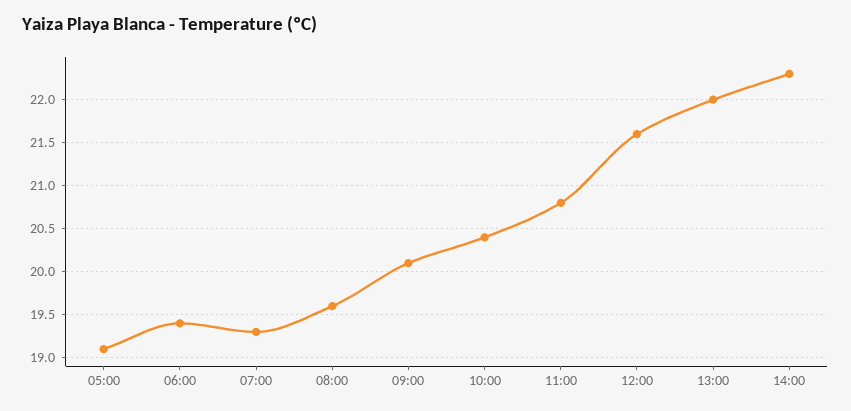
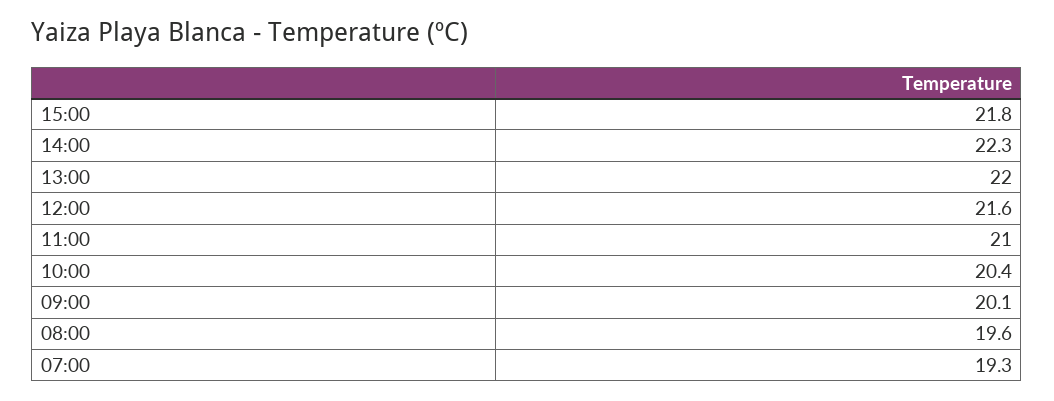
05:00: 19.1 -> none
06:00: 19.4 -> none
11:00: 20.8 -> 21
15:00: none -> 21.8

